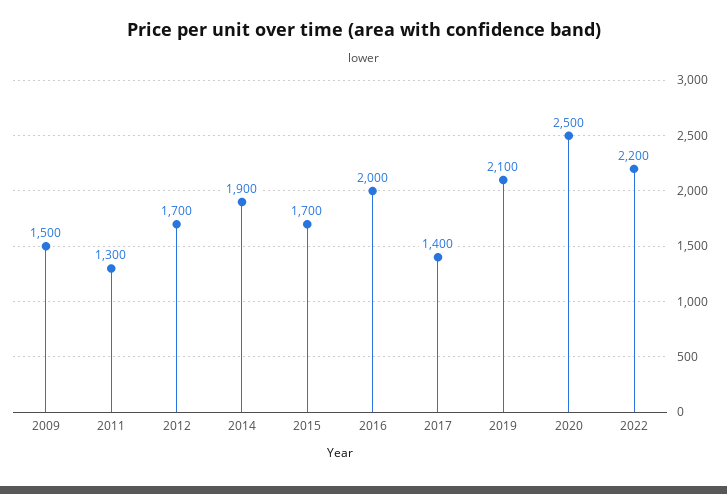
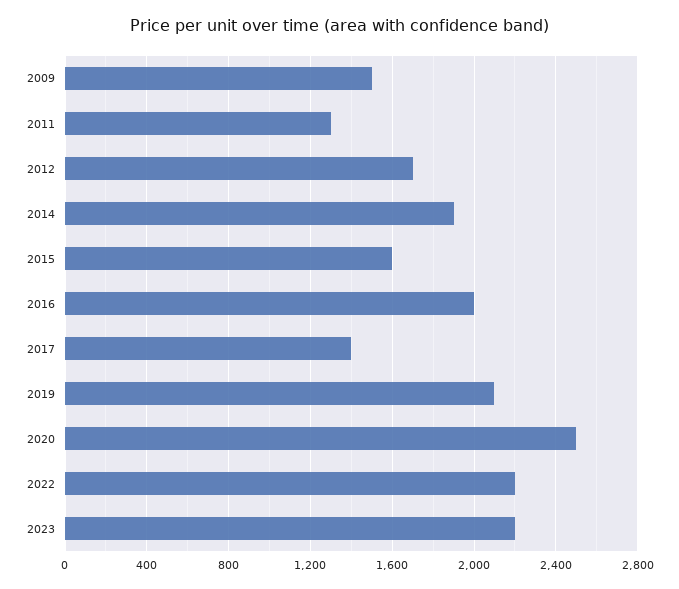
2015: 1700 -> 1600
2023: none -> 2200

